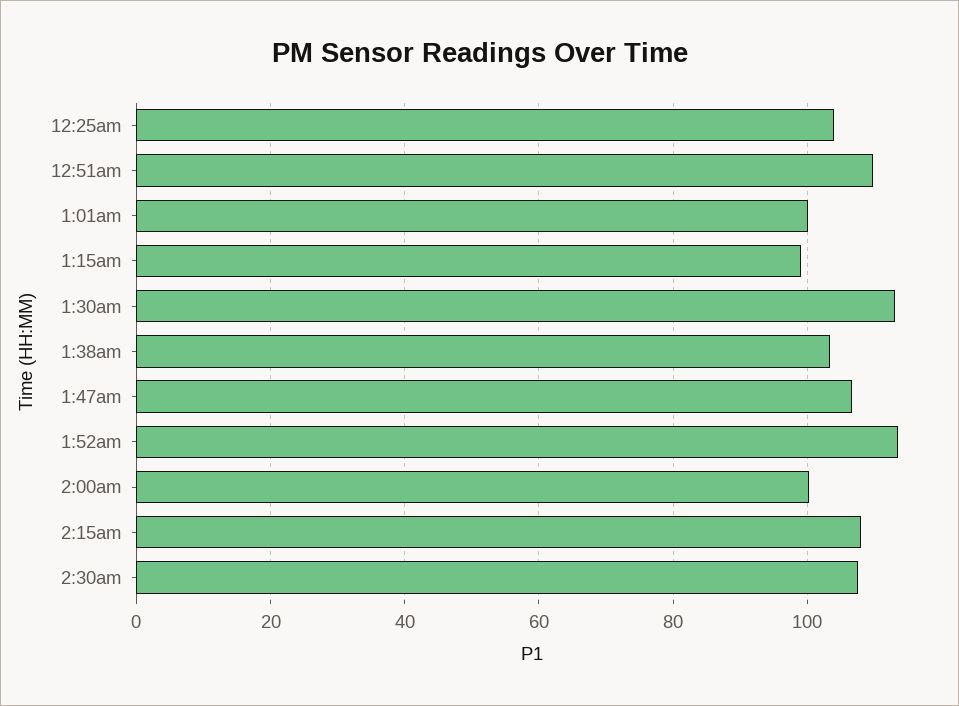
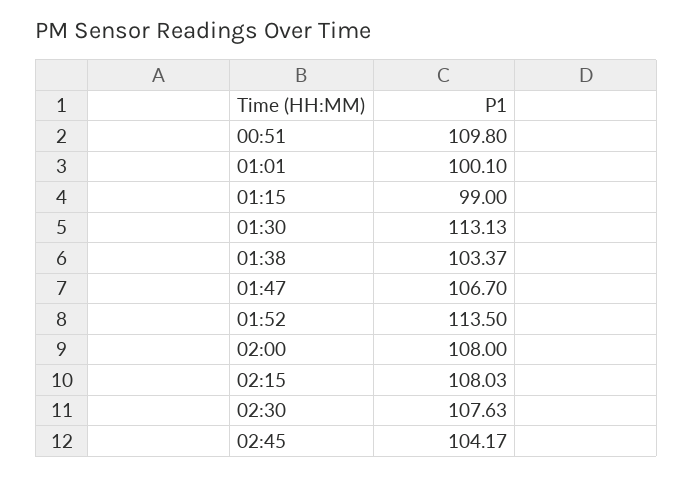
12:25am: 104 -> none
2:00am: 100 -> 108
02:45: none -> 104.17

